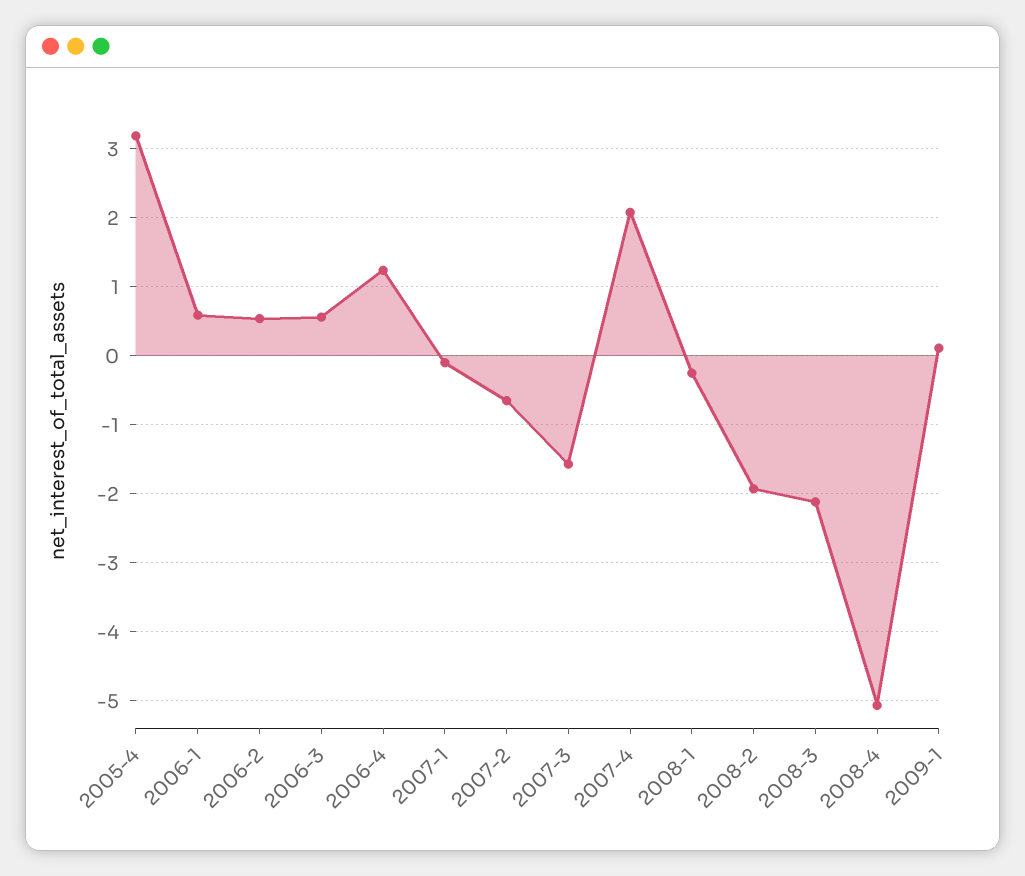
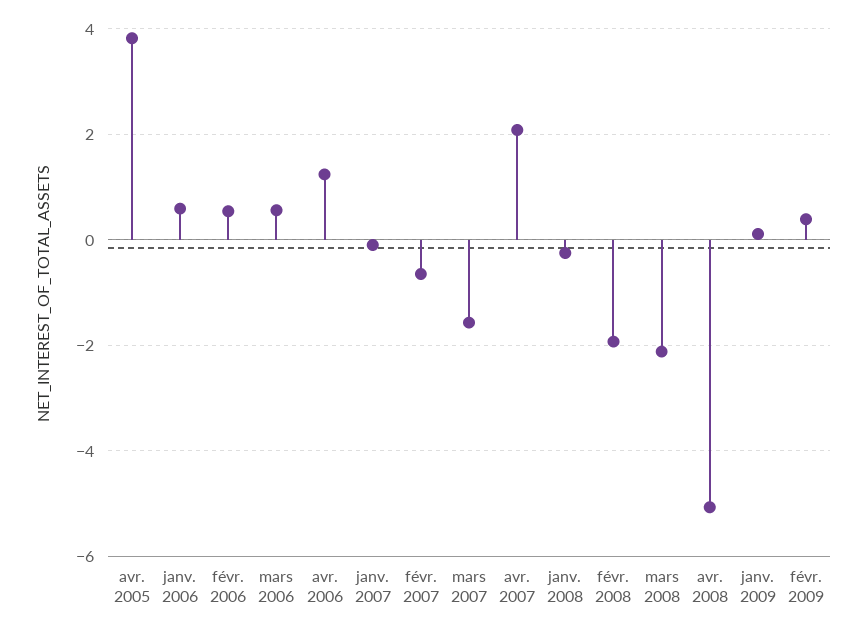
2005-4: 3.2 -> 3.8
févr. 2009: none -> 0.4

